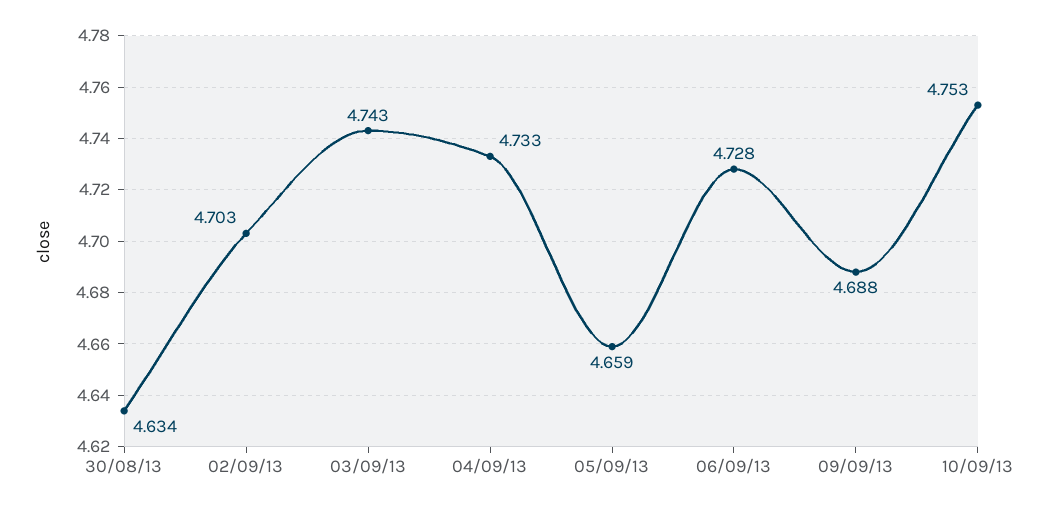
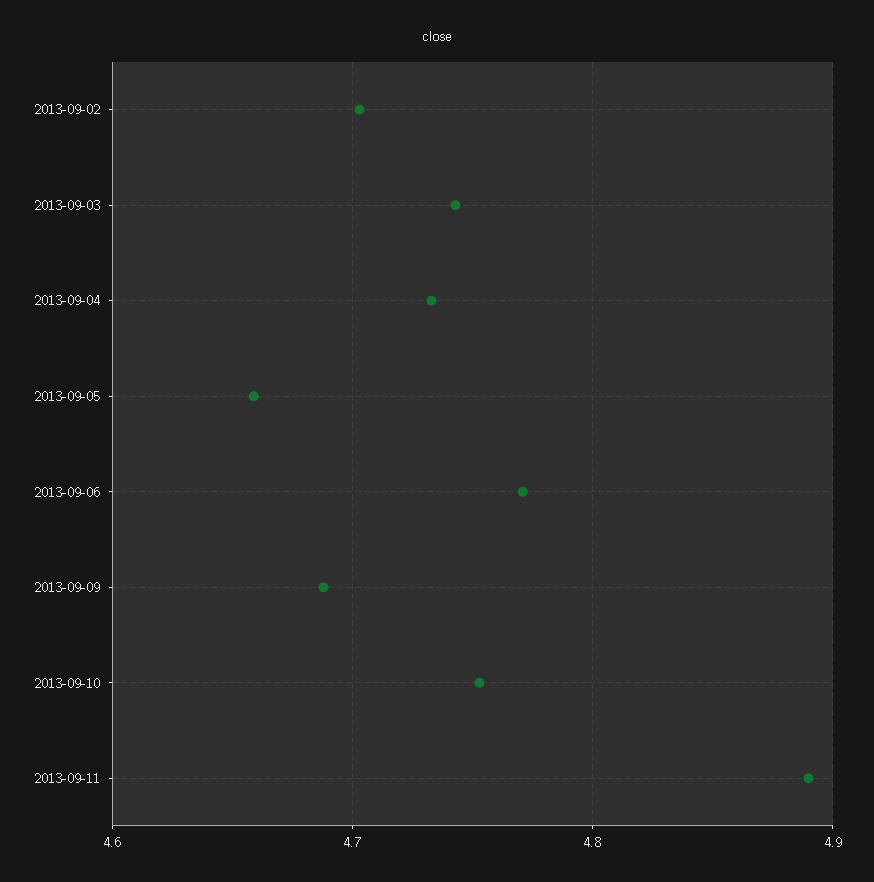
30/08/13: 4.634 -> none
06/09/13: 4.728 -> 4.77
2013-09-11: none -> 4.89

